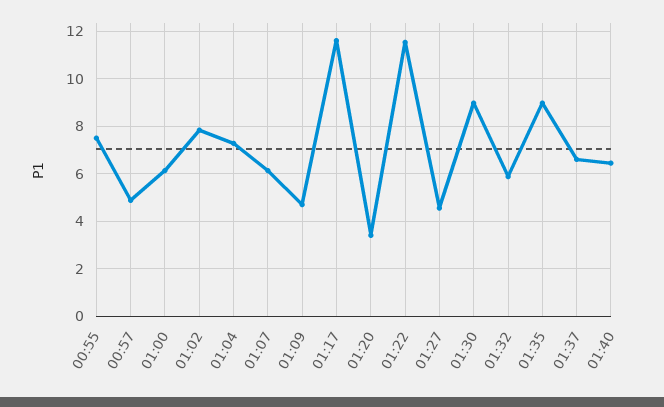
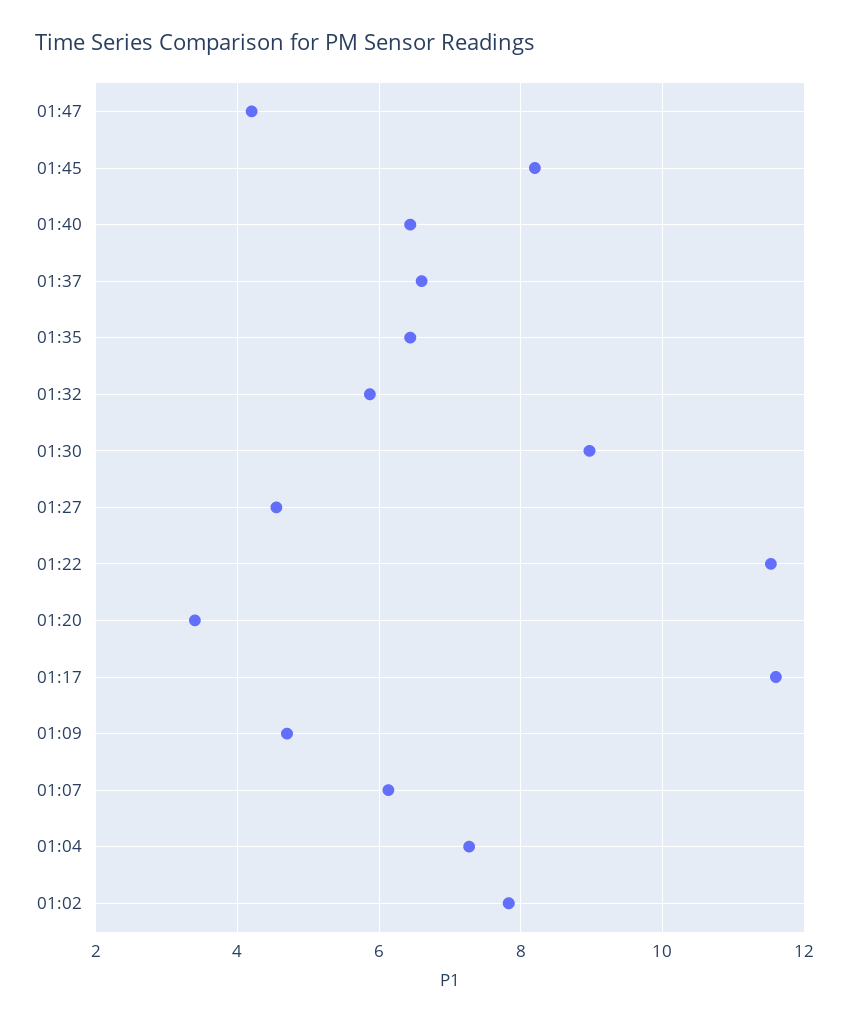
00:55: 7.5 -> none
00:57: 5 -> none
01:00: 6 -> none
01:35: 9 -> 6.4
01:47: none -> 4.2
01:45: none -> 8.2

